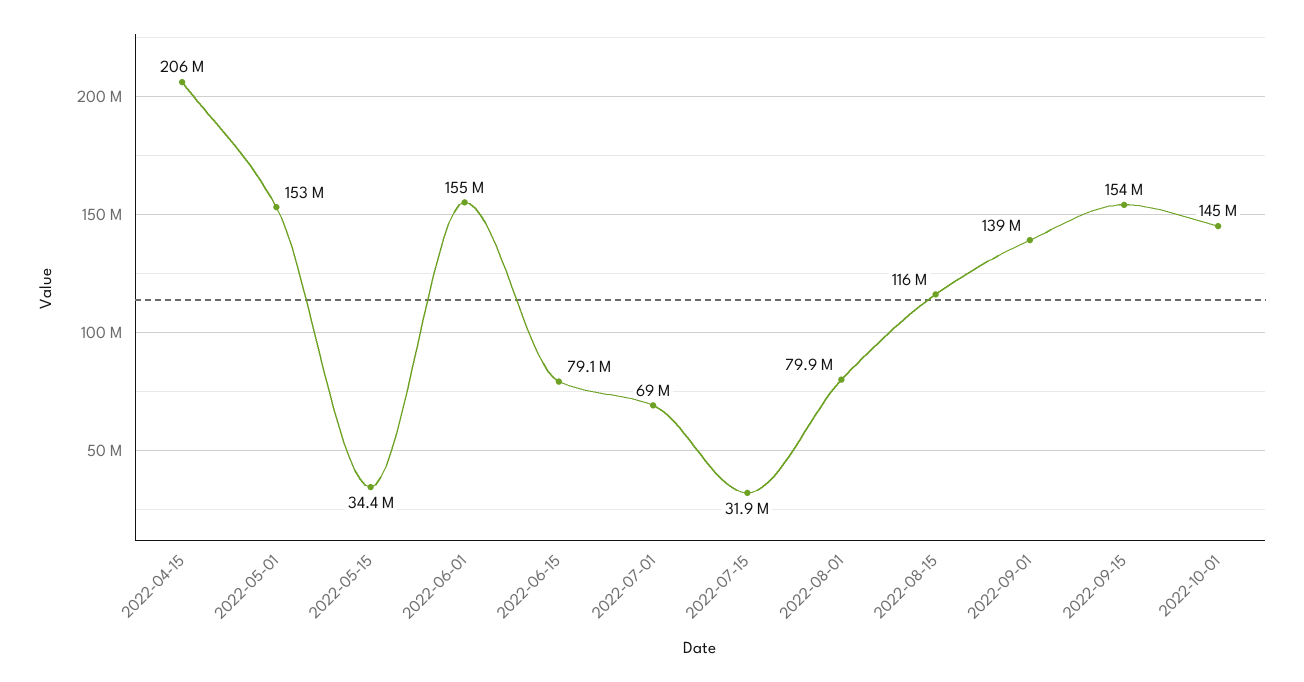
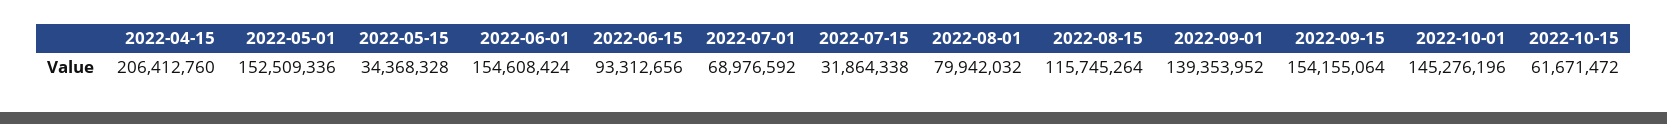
2022-06-15: 79100000 -> 93312656
2022-10-15: none -> 61671472

